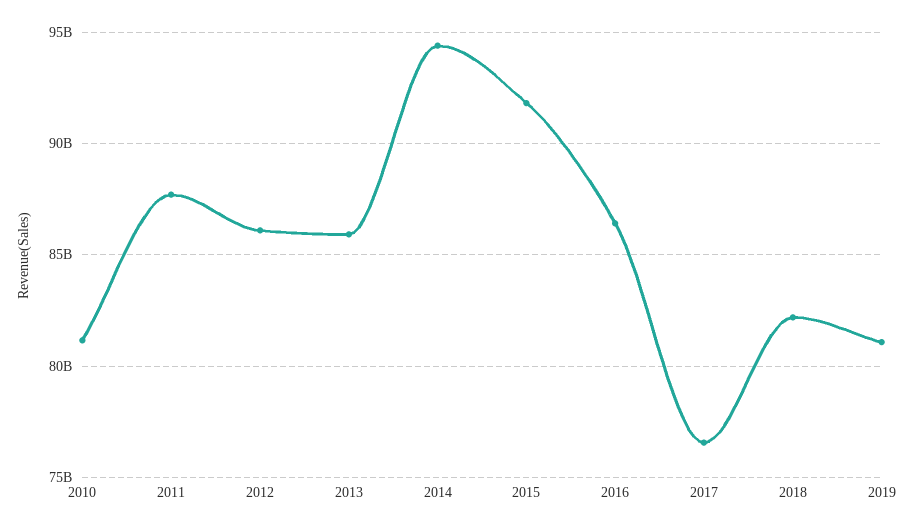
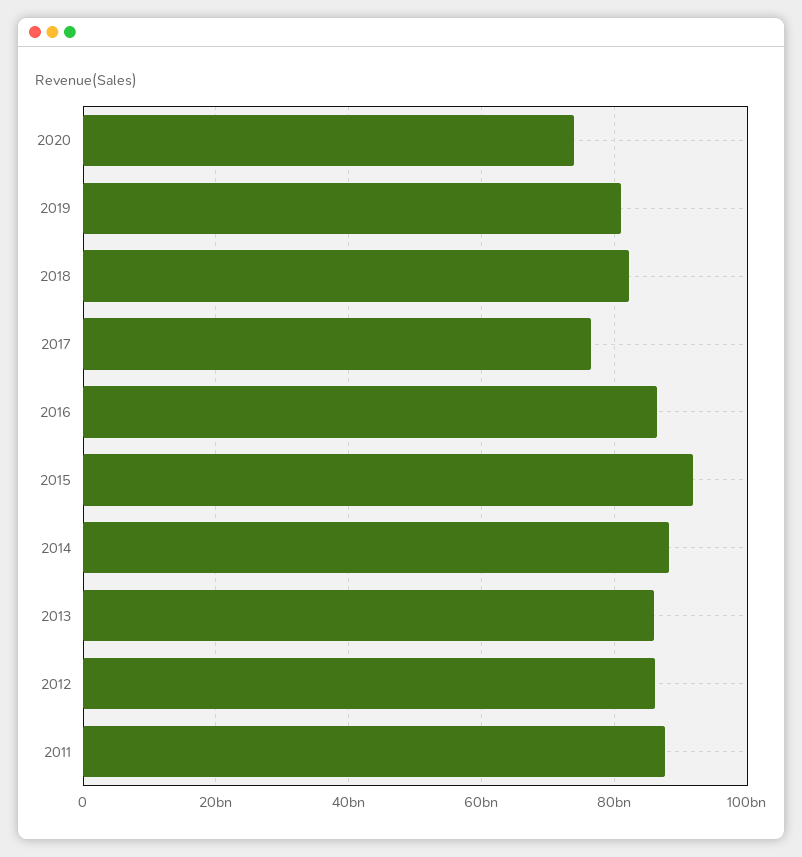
2010: 81000000000 -> none
2014: 94500000000 -> 88000000000
2020: none -> 74000000000

